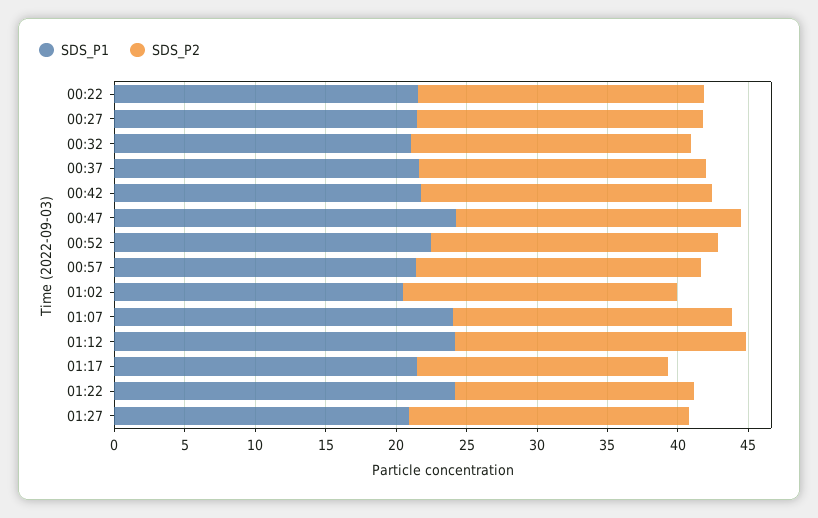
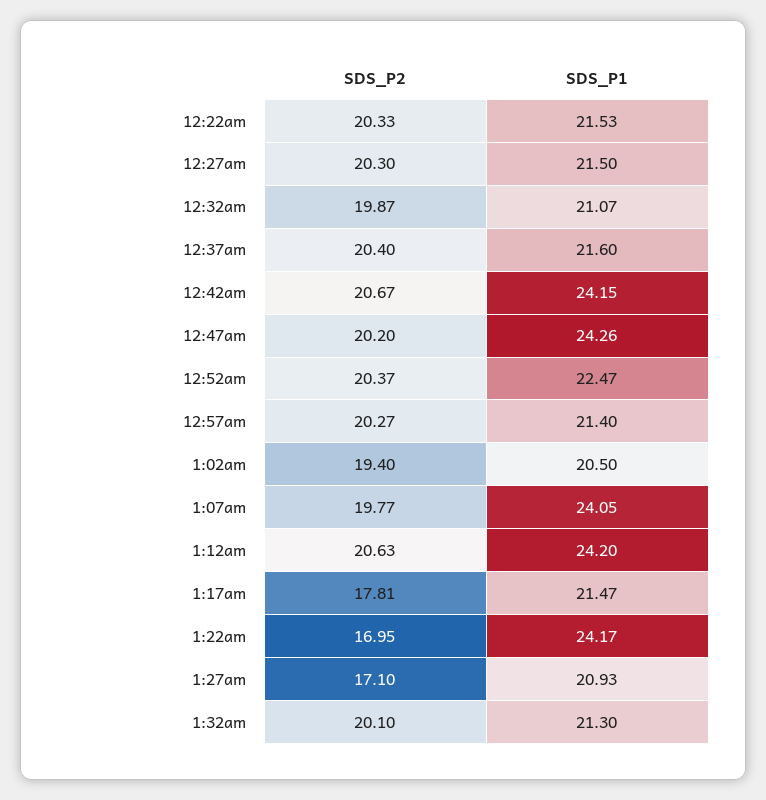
SDS_P1, 00:42: 22 -> 24.15
SDS_P2, 01:27: 20 -> 17.1
SDS_P2, 1:32am: none -> 20.1
SDS_P1, 1:32am: none -> 21.3

